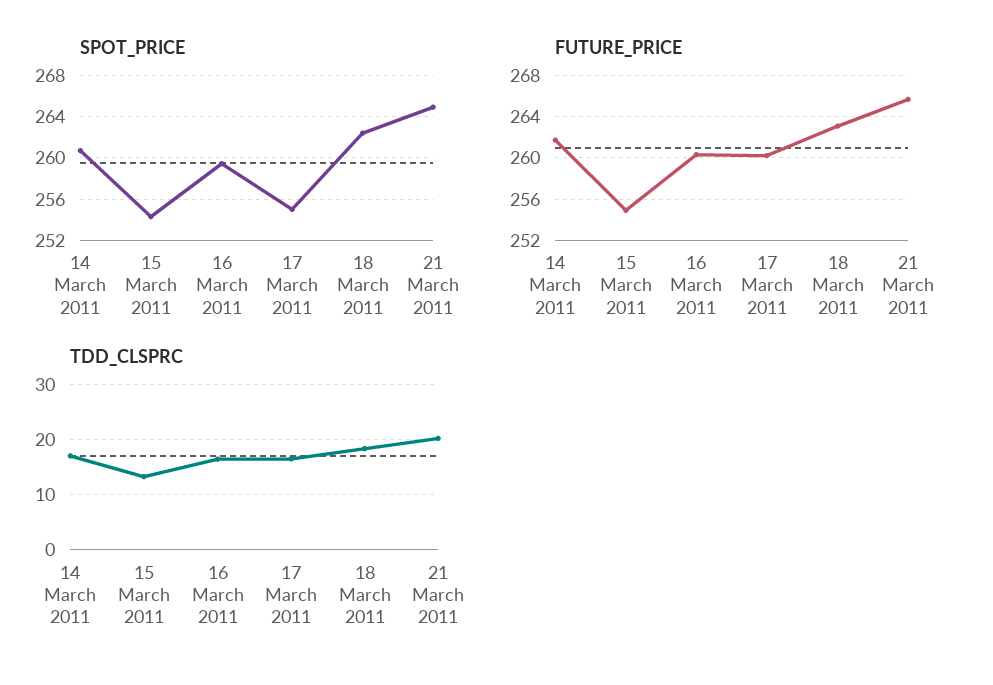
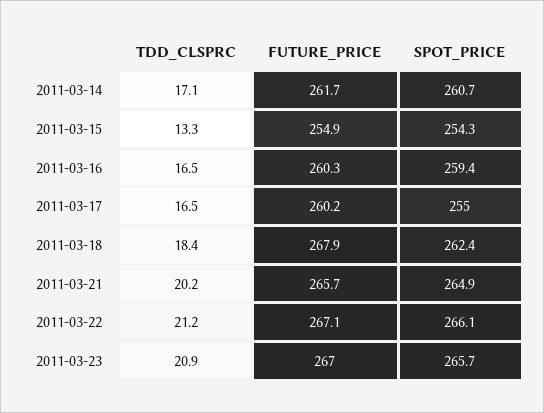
FUTURE_PRICE, 18 March 2011: 263 -> 267.9
TDD_CLSPRC, 2011-03-22: none -> 21.2
FUTURE_PRICE, 2011-03-22: none -> 267.1
SPOT_PRICE, 2011-03-22: none -> 266.1
TDD_CLSPRC, 2011-03-23: none -> 20.9
FUTURE_PRICE, 2011-03-23: none -> 267
SPOT_PRICE, 2011-03-23: none -> 265.7

